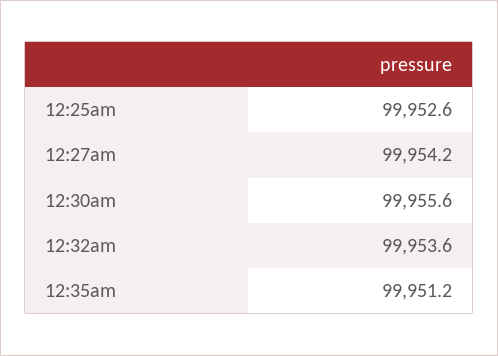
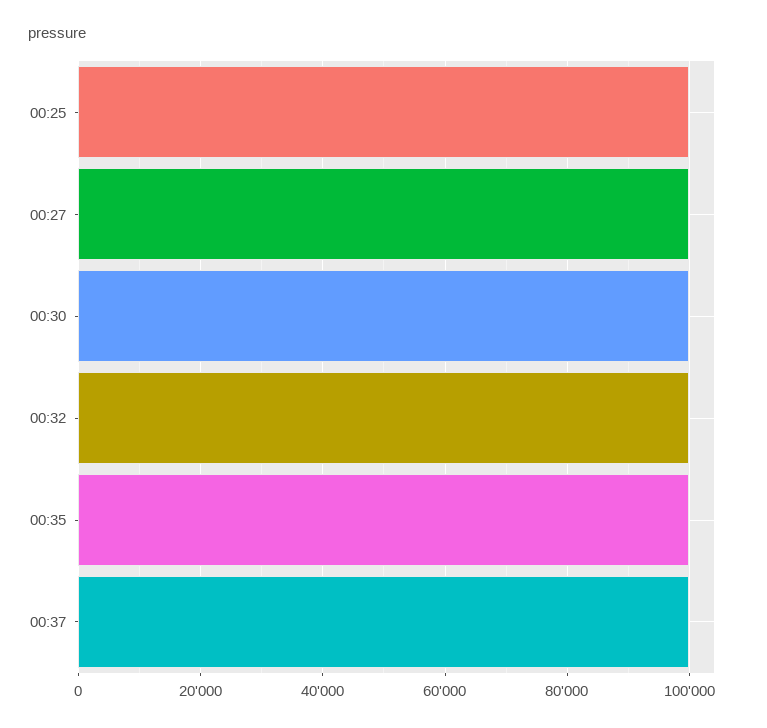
00:37: none -> 100000

